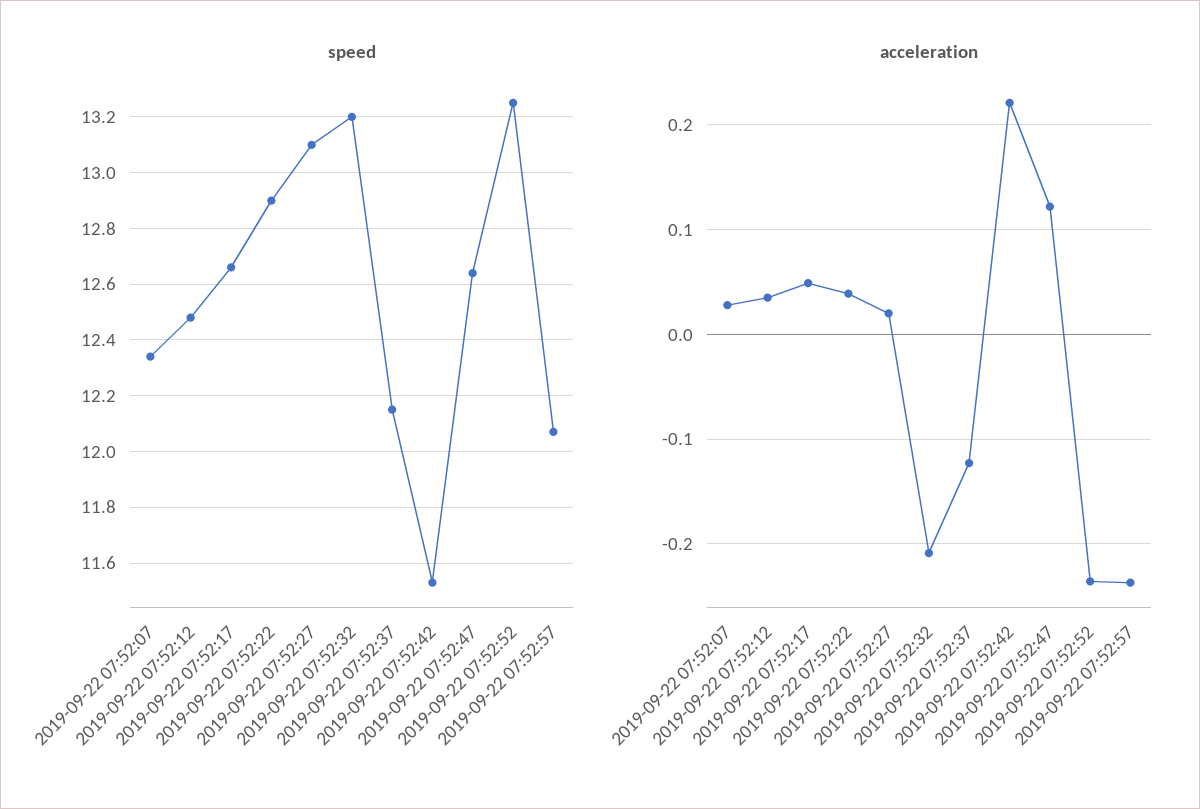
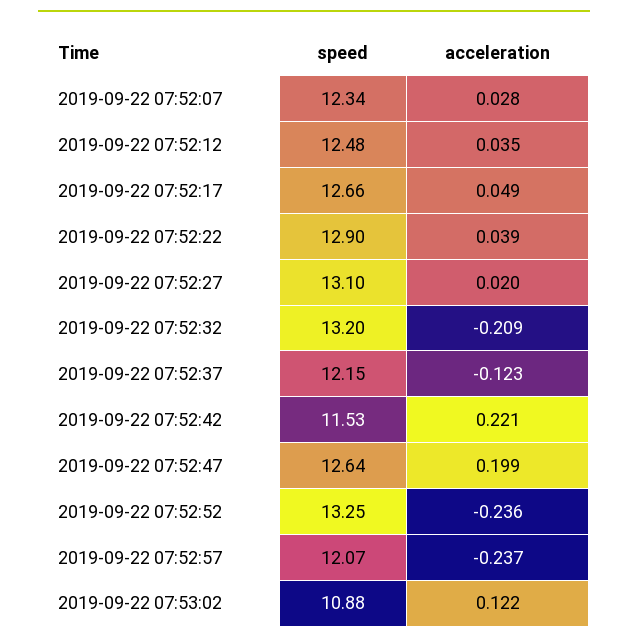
acceleration, 2019-09-22 07:52:47: 0.12 -> 0.199
speed, 2019-09-22 07:53:02: none -> 10.88
acceleration, 2019-09-22 07:53:02: none -> 0.122

